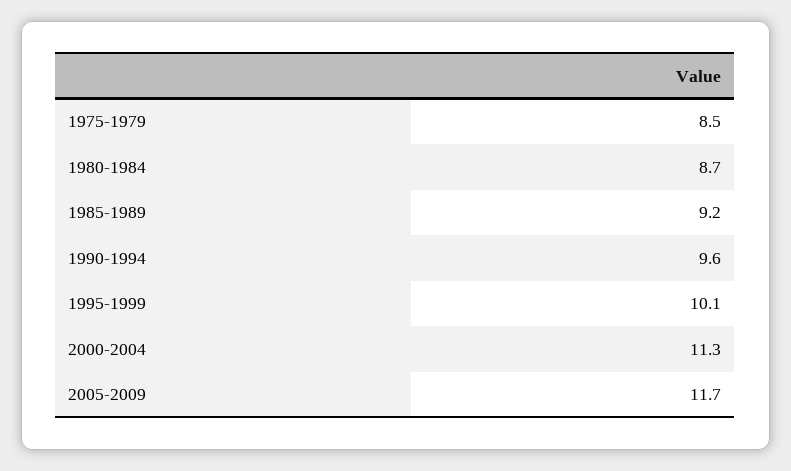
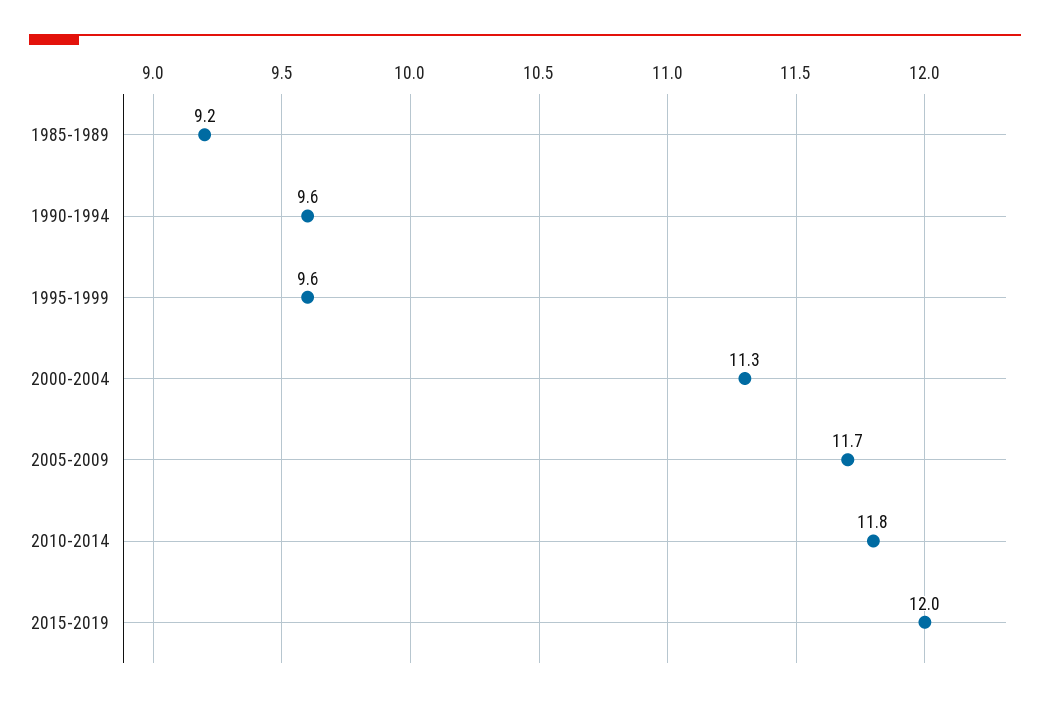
1975-1979: 8.5 -> none
1980-1984: 8.7 -> none
1995-1999: 10.1 -> 9.6
2010-2014: none -> 11.8
2015-2019: none -> 12

